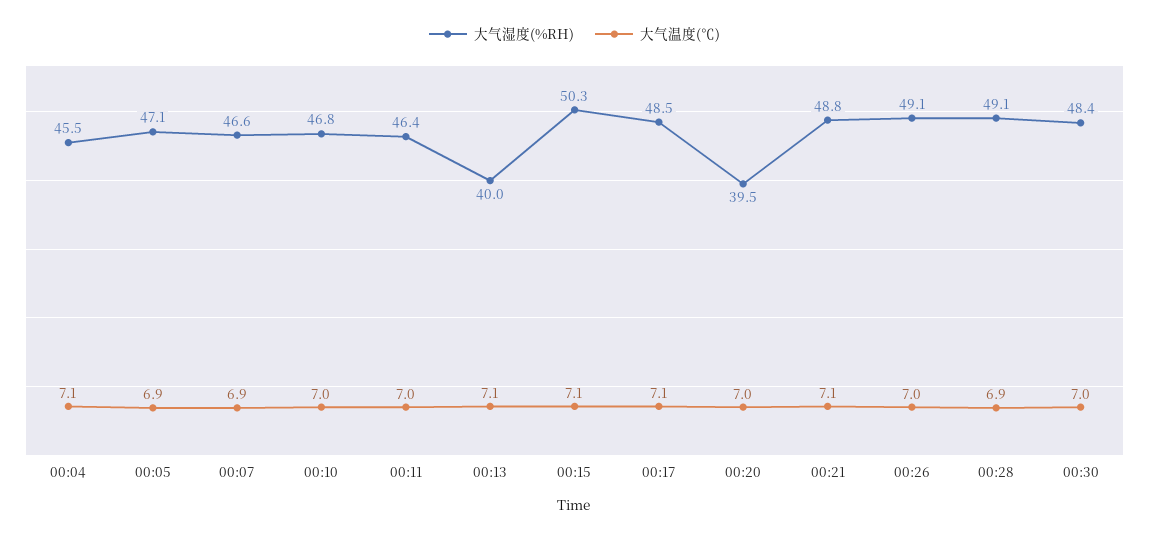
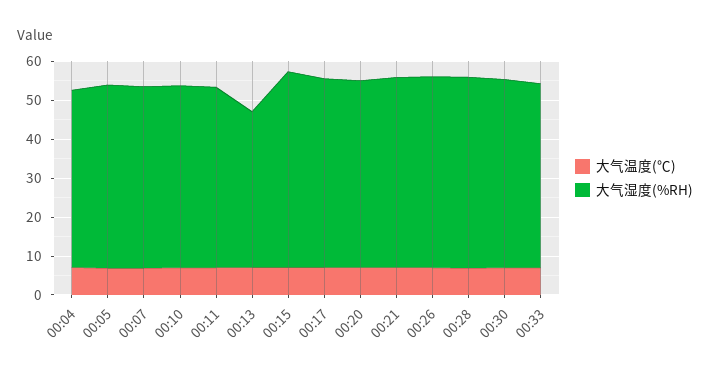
大气湿度(%RH), 00:20: 39.5 -> 47.5
大气温度(℃), 00:33: none -> 7.5
大气湿度(%RH), 00:33: none -> 47.5

